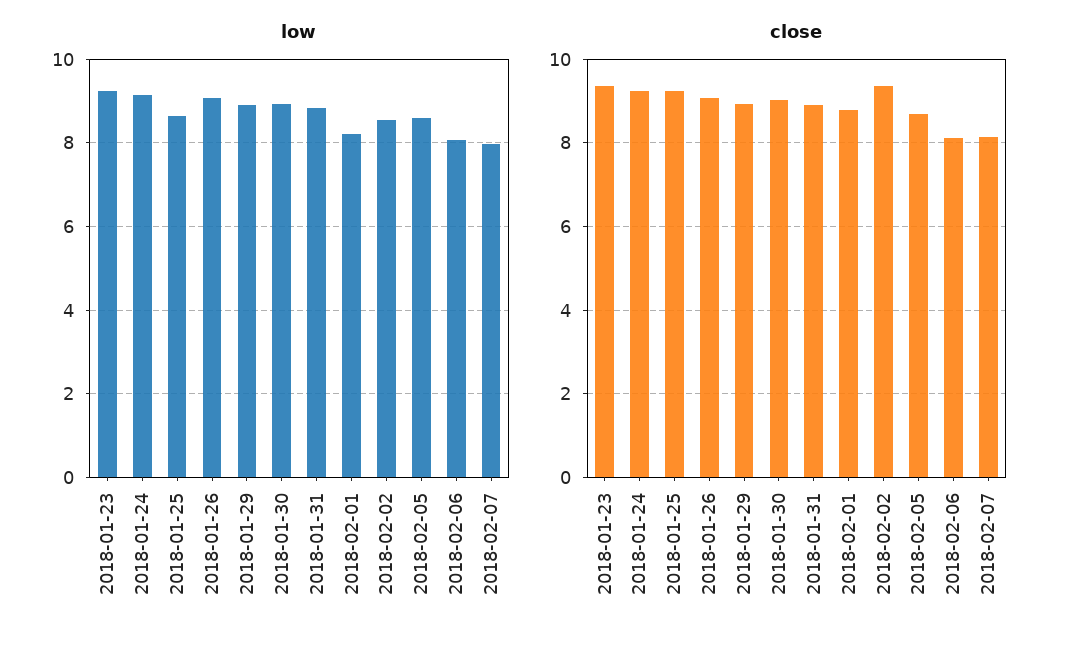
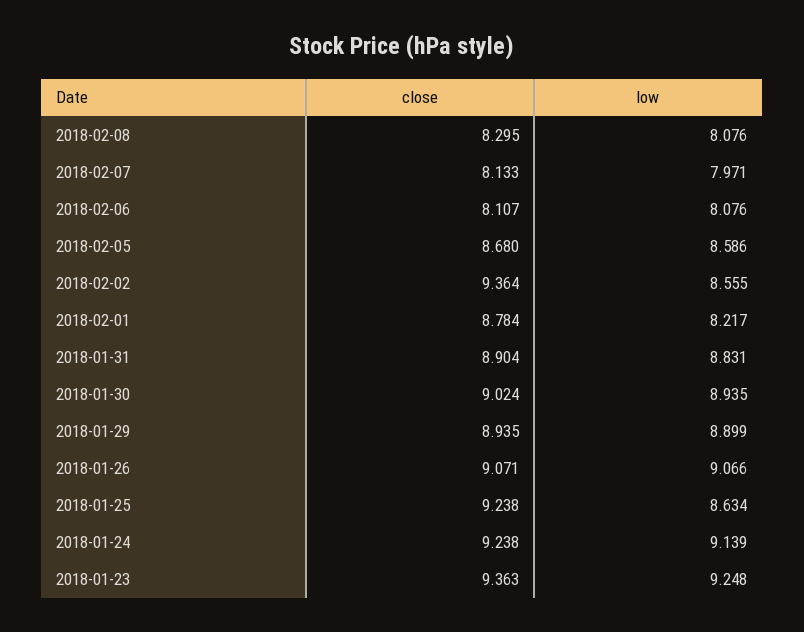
close, 2018-02-08: none -> 8.295
low, 2018-02-08: none -> 8.076

